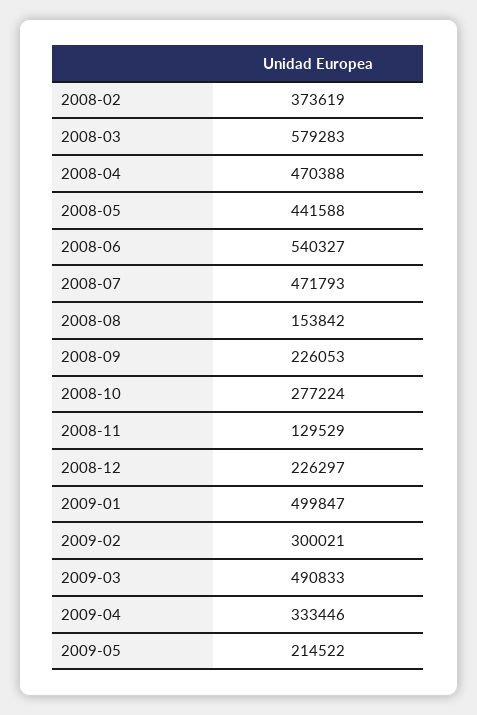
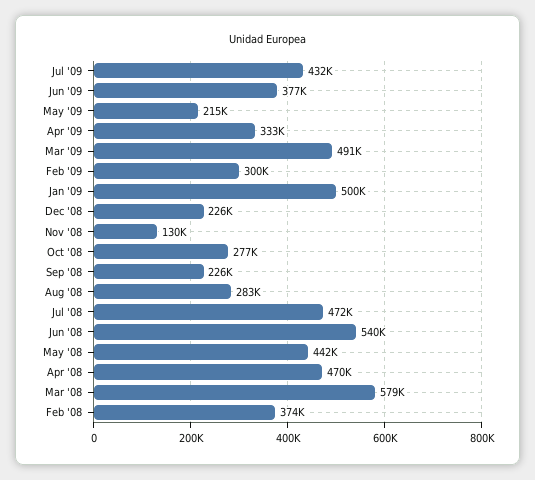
2008-08: 153842 -> 283000
Jul '09: none -> 432000
Jun '09: none -> 377000

